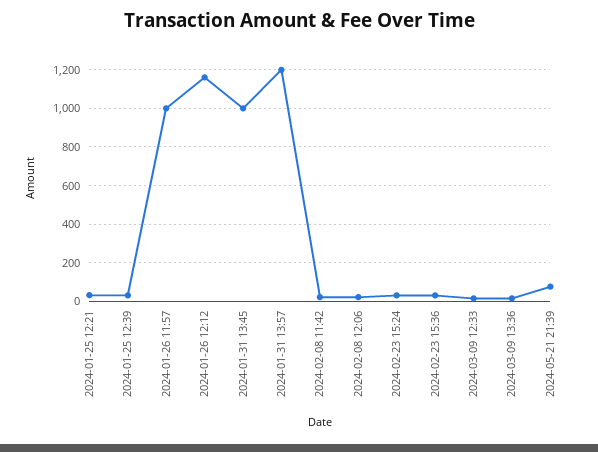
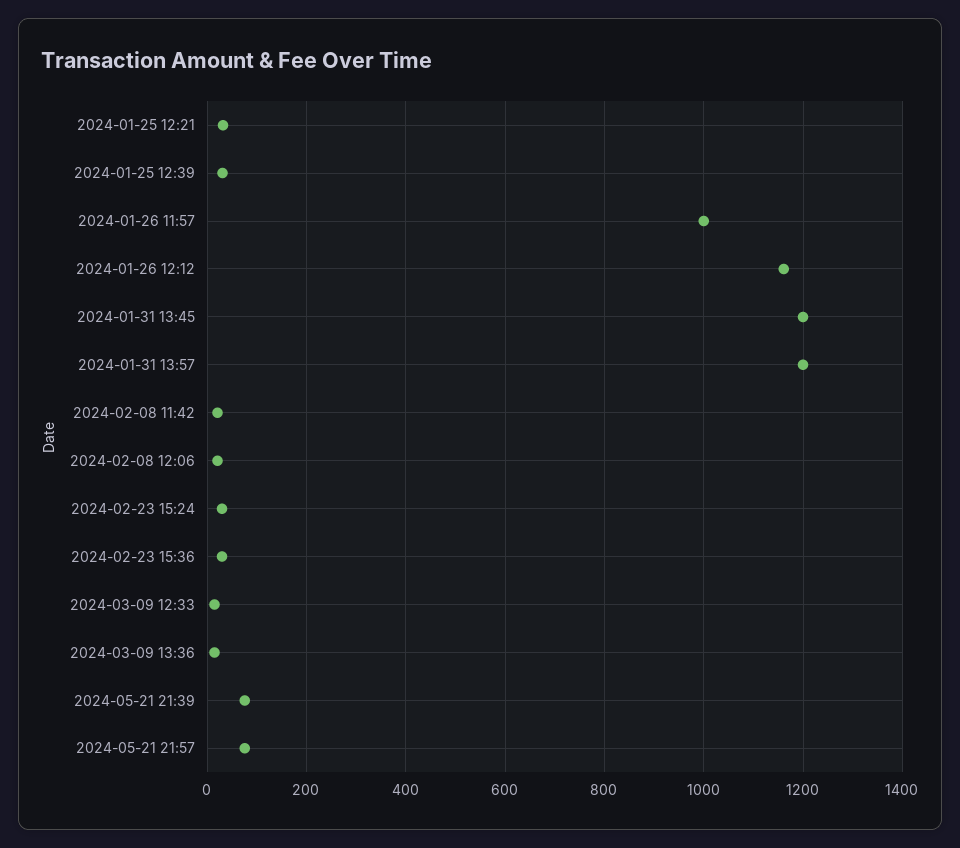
2024-01-31 13:45: 1000 -> 1200
2024-05-21 21:57: none -> 80

